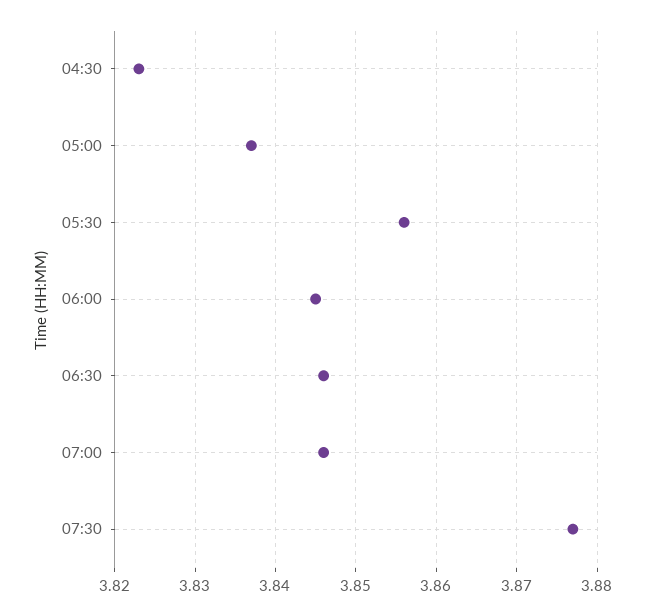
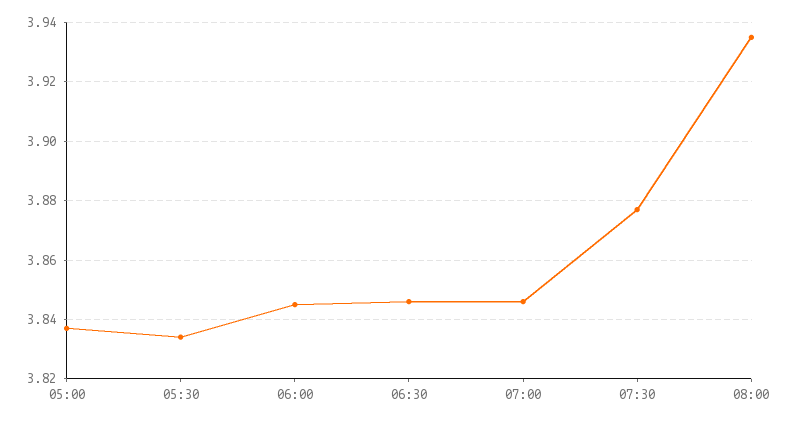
04:30: 3.823 -> none
05:30: 3.856 -> 3.835
08:00: none -> 3.935

